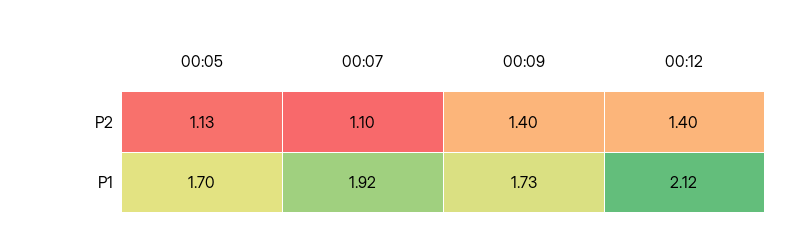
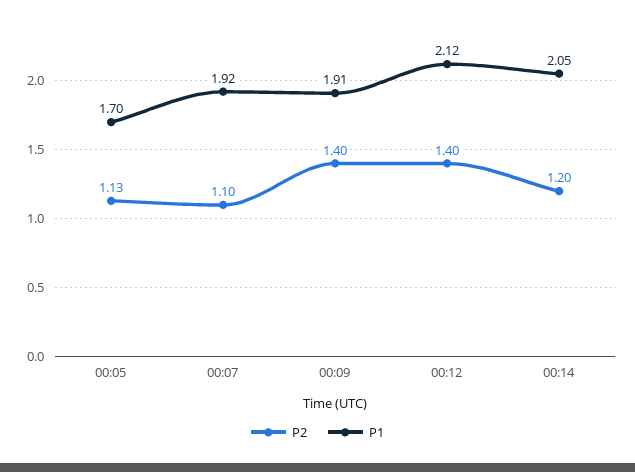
P1, 00:09: 1.73 -> 1.91
P2, 00:14: none -> 1.2
P1, 00:14: none -> 2.05

